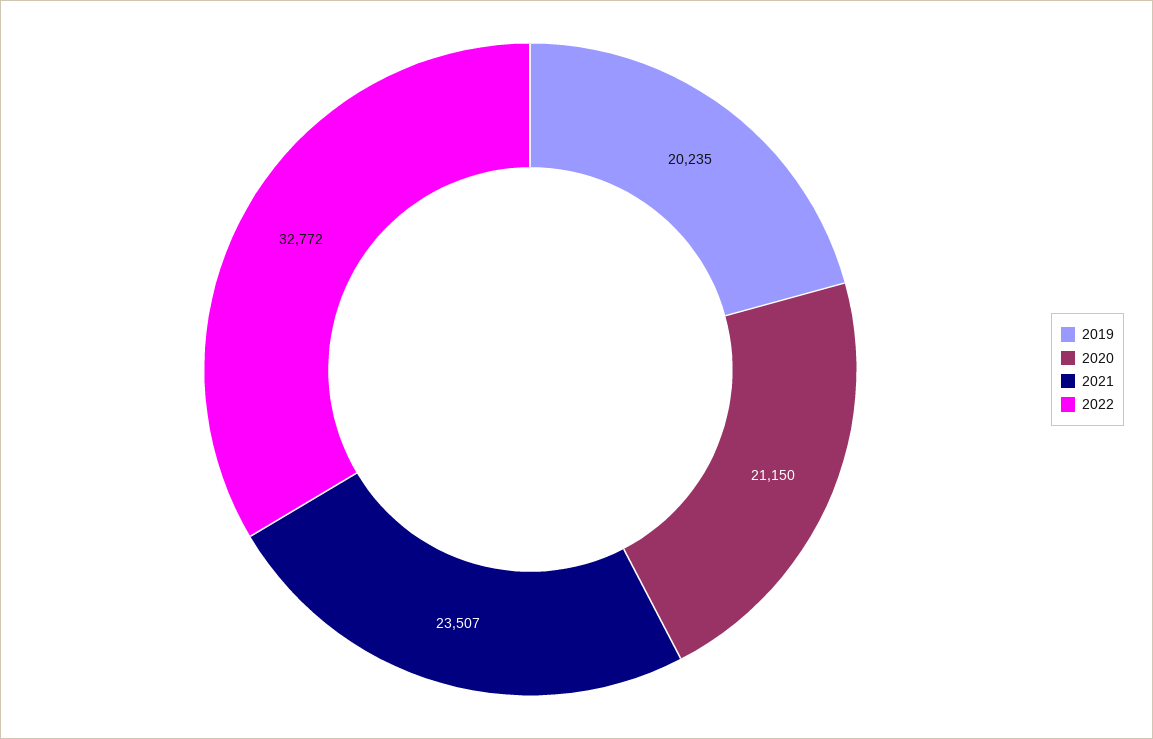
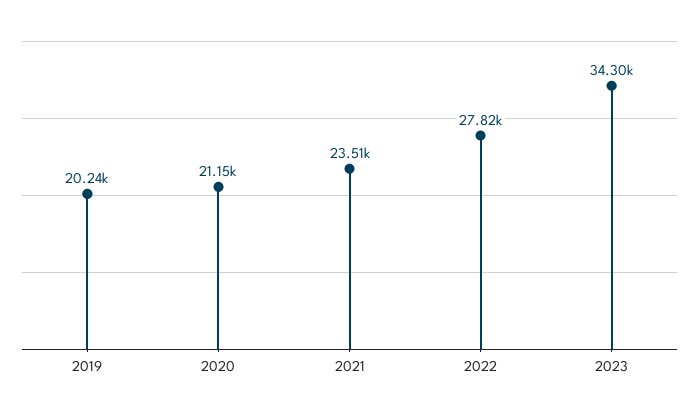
2022: 32772 -> 27820
2023: none -> 34300

